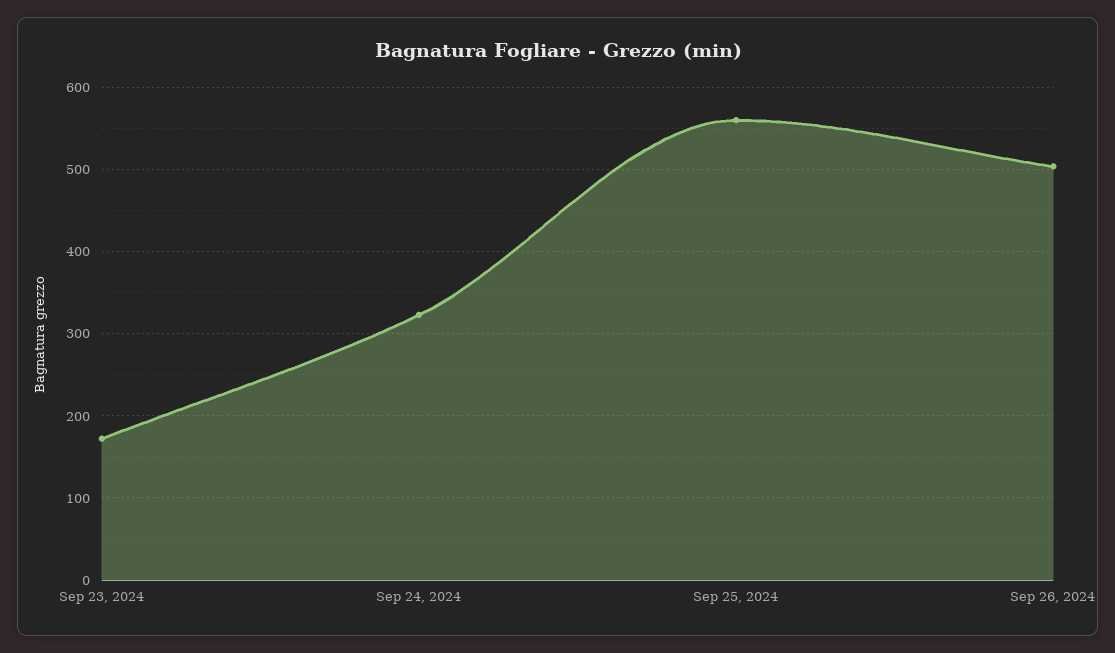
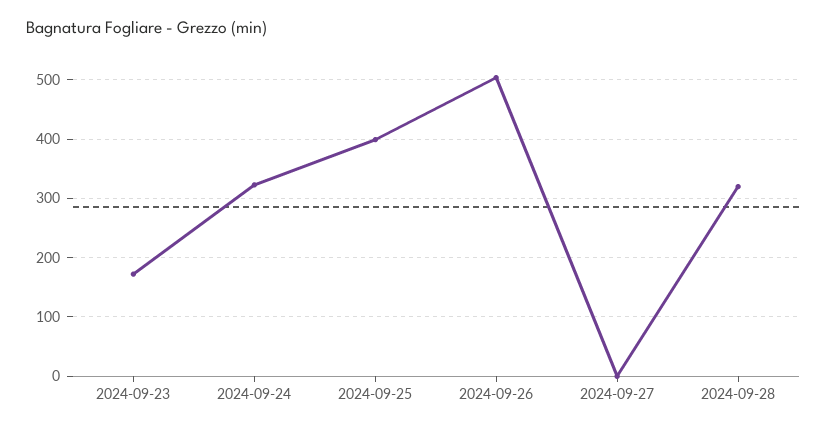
Sep 25, 2024: 560 -> 400
2024-09-27: none -> 0
2024-09-28: none -> 320

